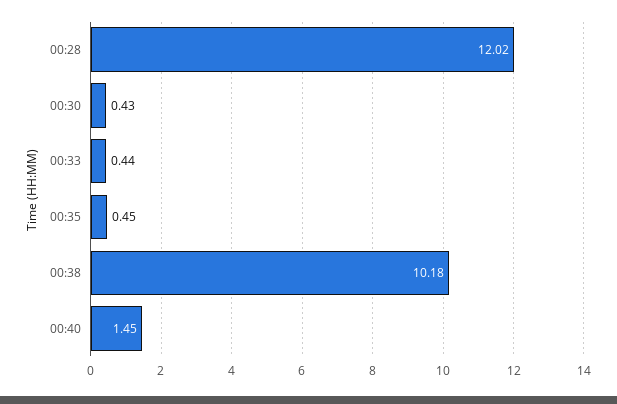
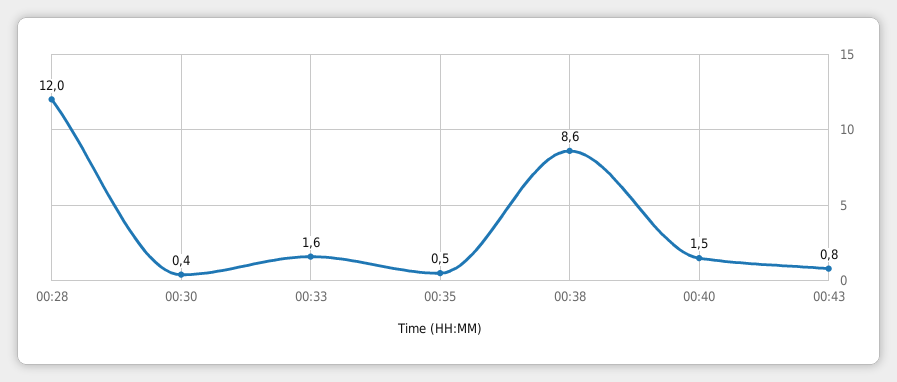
00:33: 0.44 -> 1.6
00:38: 10.18 -> 8.6
00:43: none -> 0.8

